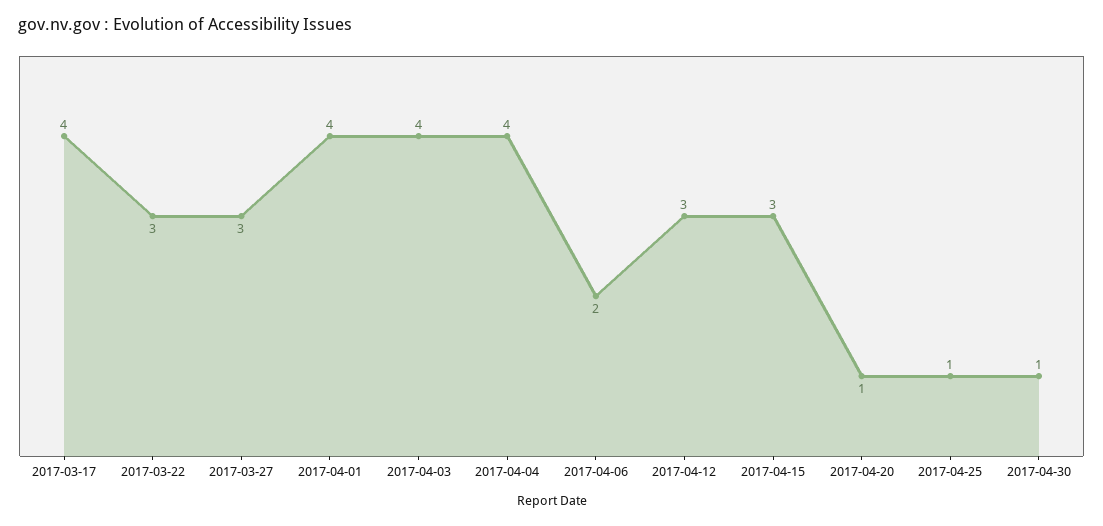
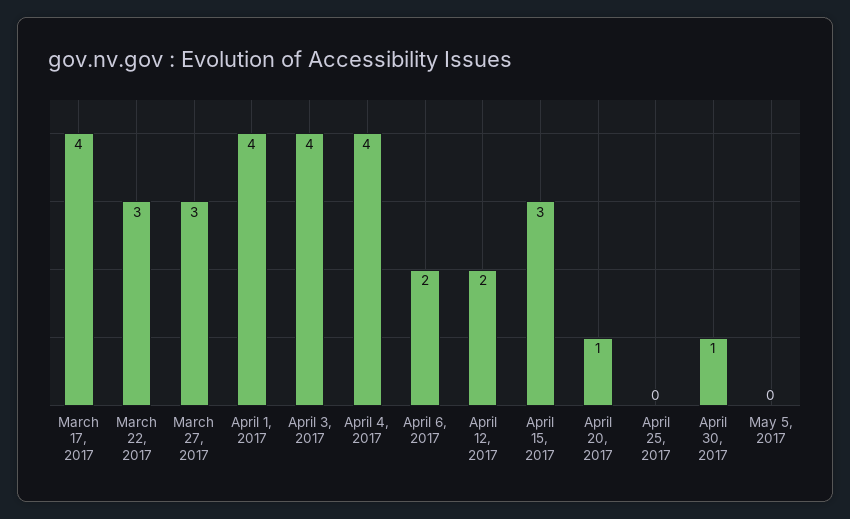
2017-04-12: 3 -> 2
2017-04-25: 1 -> 0
May 5, 2017: none -> 0

